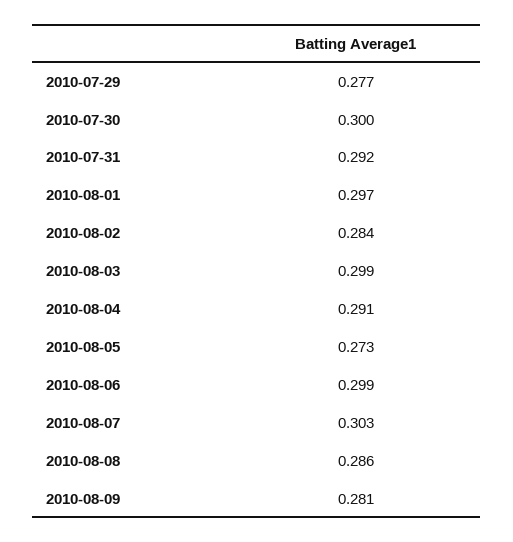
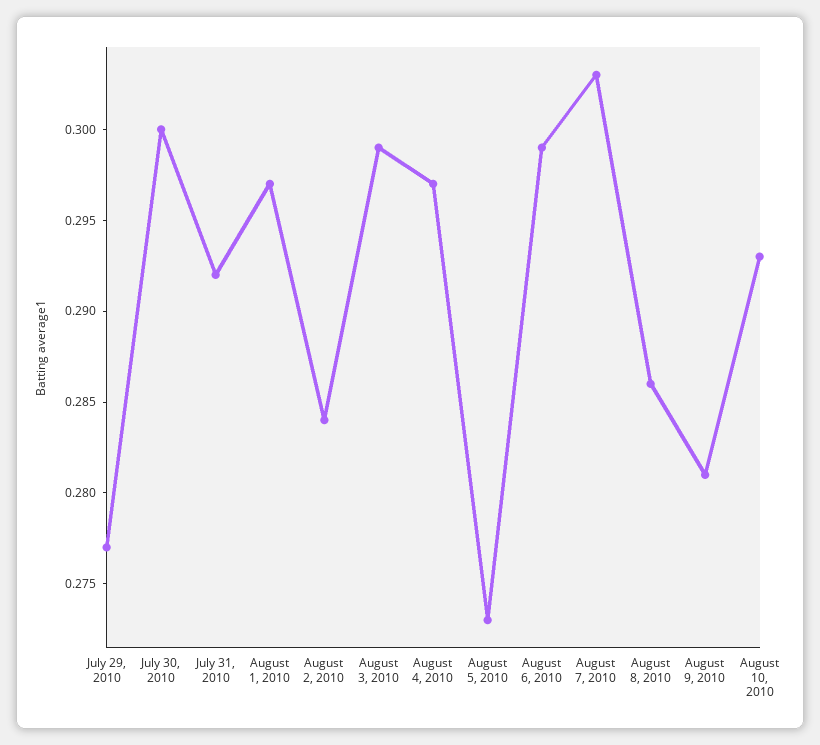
2010-08-04: 0.291 -> 0.297
August 10, 2010: none -> 0.293

